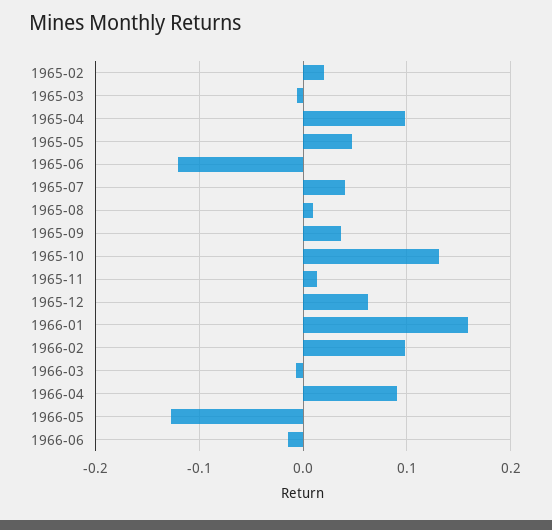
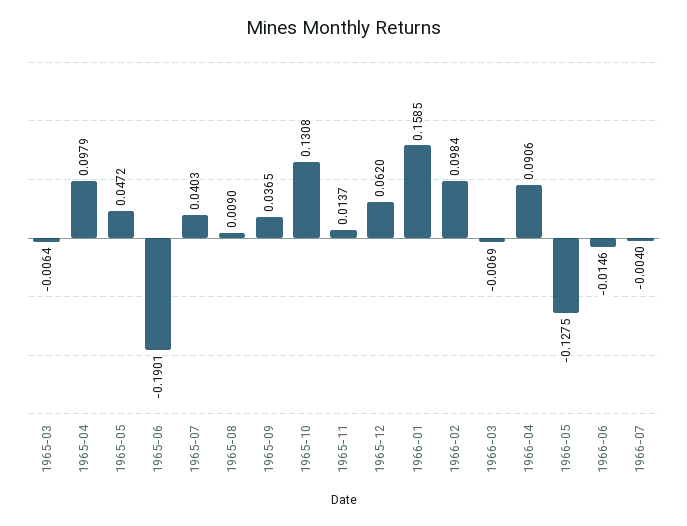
1965-02: 0.02 -> none
1965-06: -0.12 -> -0.1901
1966-07: none -> -0.004

